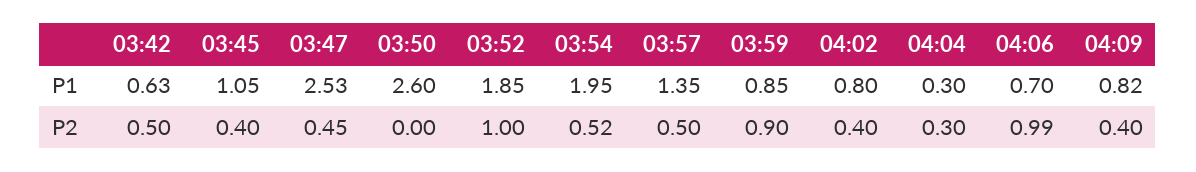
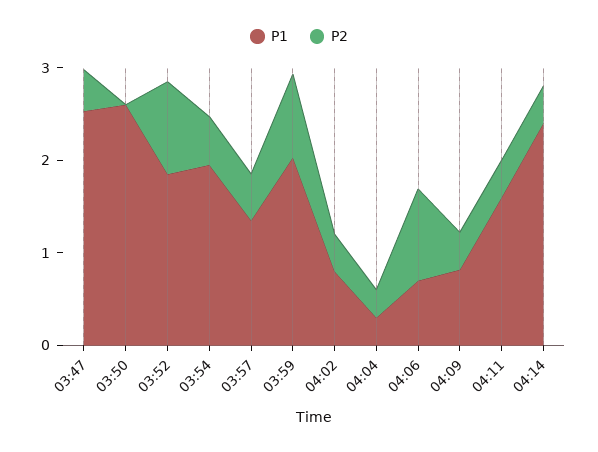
P1, 03:42: 0.63 -> none
P1, 03:45: 1.05 -> none
P1, 03:59: 0.85 -> 2
P2, 03:42: 0.5 -> none
P2, 03:45: 0.4 -> none
P1, 04:11: none -> 1.6
P2, 04:11: none -> 0.4
P1, 04:14: none -> 2.4
P2, 04:14: none -> 0.4

